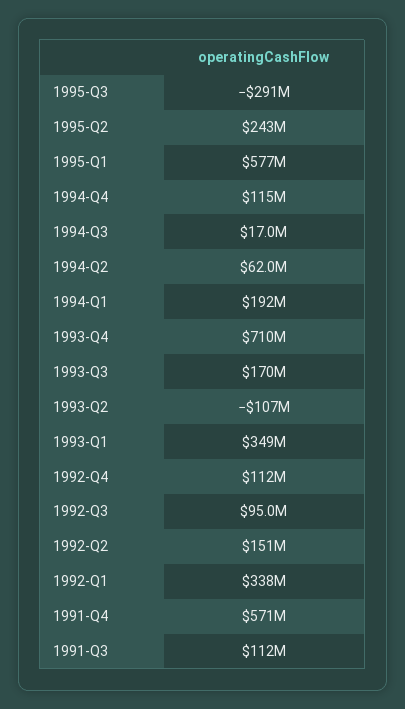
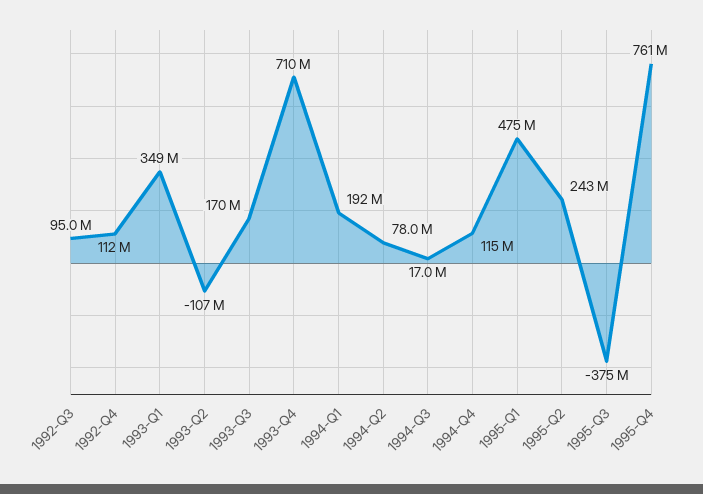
1995-Q3: -291000000 -> -375000000
1995-Q1: 577000000 -> 475000000
1994-Q2: 62000000 -> 78000000
1992-Q2: 151000000 -> none
1992-Q1: 338000000 -> none
1991-Q4: 571000000 -> none
1991-Q3: 112000000 -> none
1995-Q4: none -> 761000000

